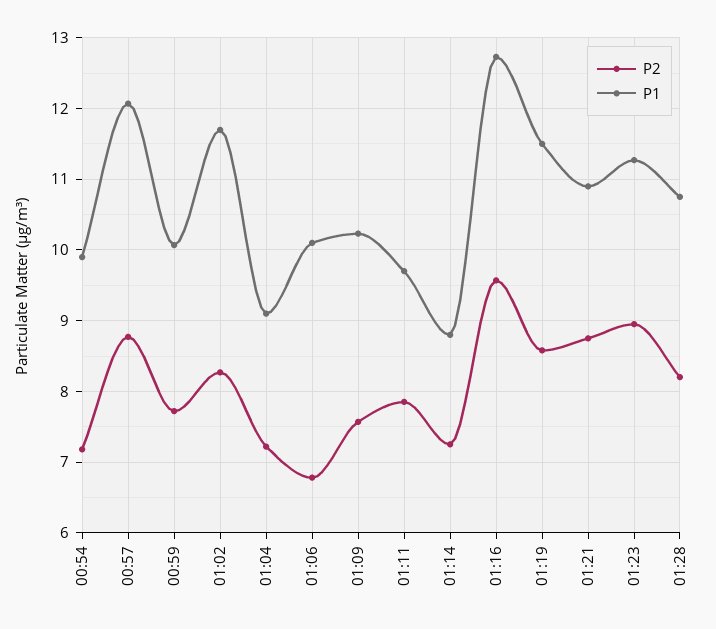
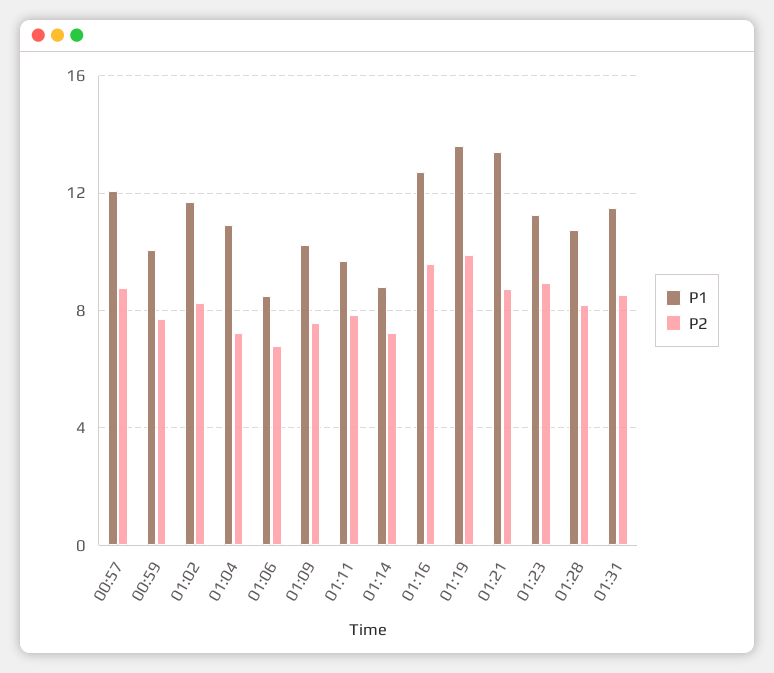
P2, 00:54: 7.2 -> none
P1, 00:54: 9.9 -> none
P1, 01:04: 9.1 -> 11
P1, 01:06: 10.1 -> 8.5
P2, 01:19: 8.6 -> 10
P1, 01:19: 11.5 -> 13.5
P1, 01:21: 10.9 -> 13.5
P1, 01:31: none -> 11.5
P2, 01:31: none -> 8.5

